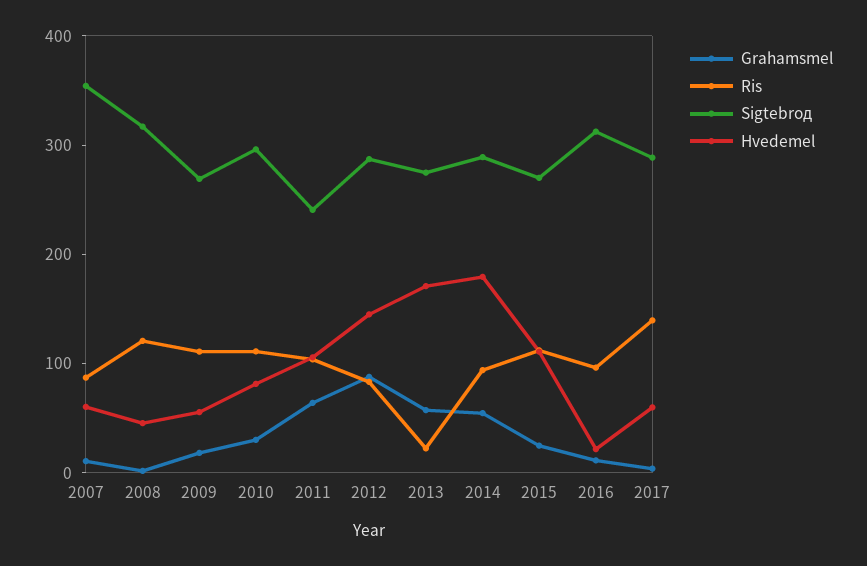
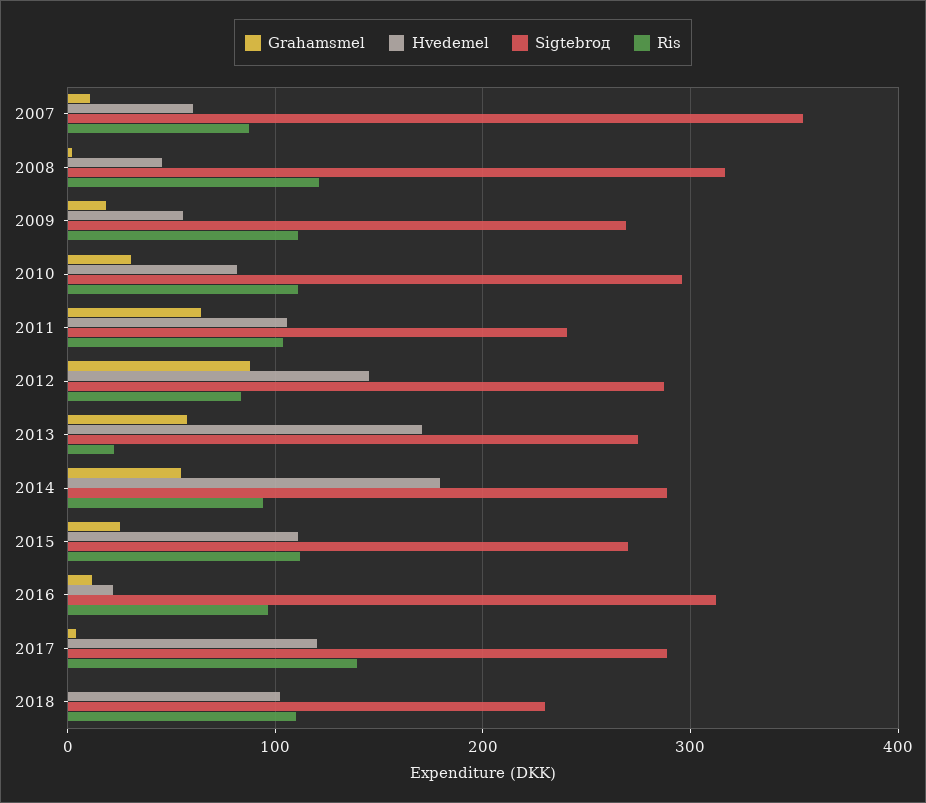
Hvedemel, 2017: 60 -> 120
Grahamsmel, 2018: none -> 0
Hvedemel, 2018: none -> 100
Sigtebrод, 2018: none -> 230
Ris, 2018: none -> 110

